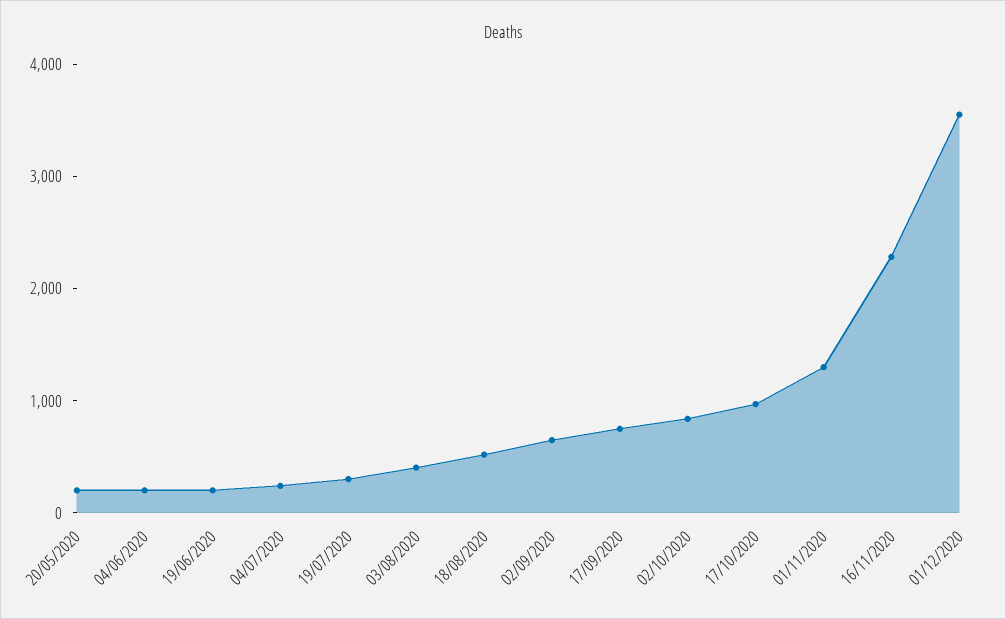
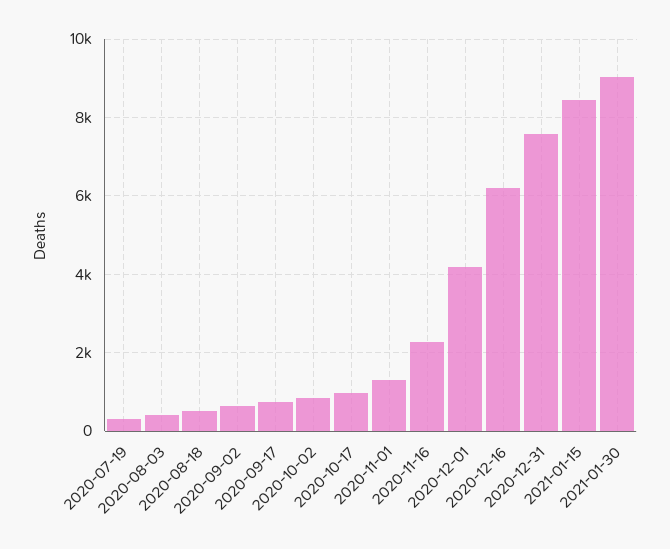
20/05/2020: 200 -> none
04/06/2020: 200 -> none
19/06/2020: 200 -> none
04/07/2020: 200 -> none
01/12/2020: 3600 -> 4200
2020-12-16: none -> 6200
2020-12-31: none -> 7600
2021-01-15: none -> 8400
2021-01-30: none -> 9000

